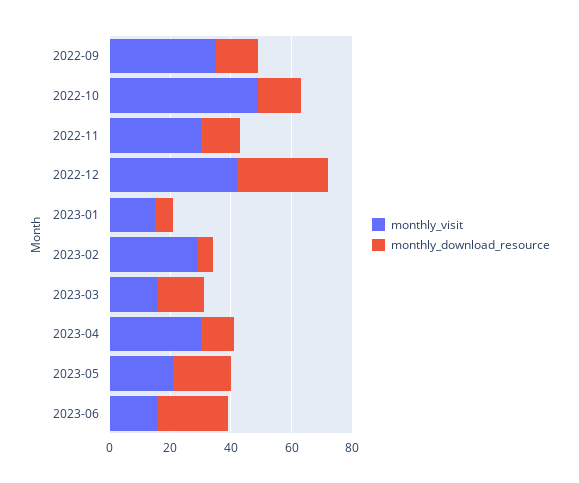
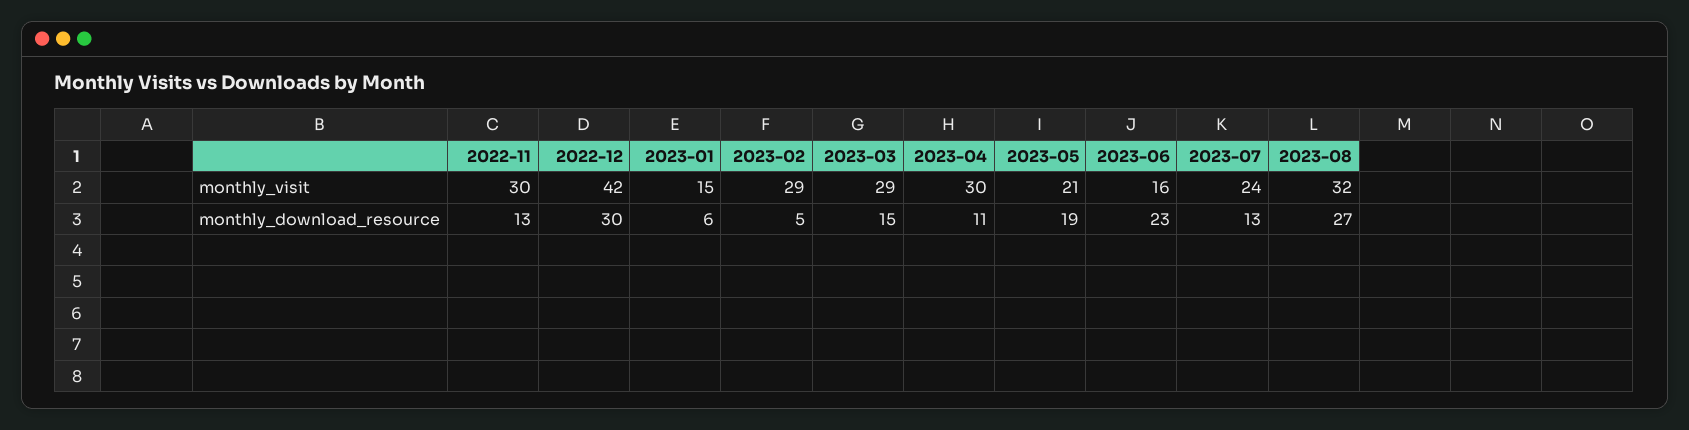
monthly_visit, 2022-09: 35 -> none
monthly_download_resource, 2022-09: 15 -> none
monthly_visit, 2022-10: 50 -> none
monthly_download_resource, 2022-10: 15 -> none
monthly_visit, 2023-03: 15 -> 29
monthly_visit, 2023-07: none -> 24
monthly_visit, 2023-08: none -> 32
monthly_download_resource, 2023-07: none -> 13
monthly_download_resource, 2023-08: none -> 27

